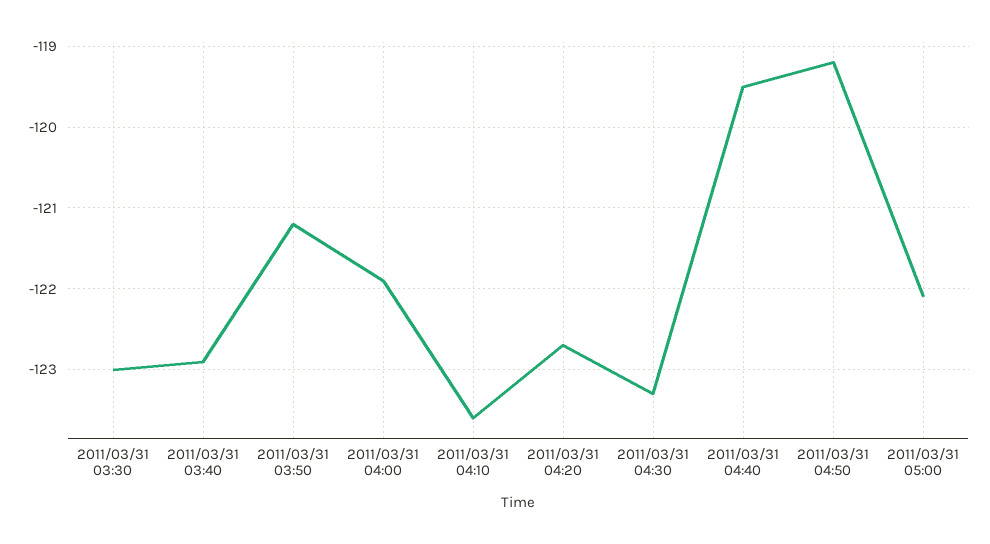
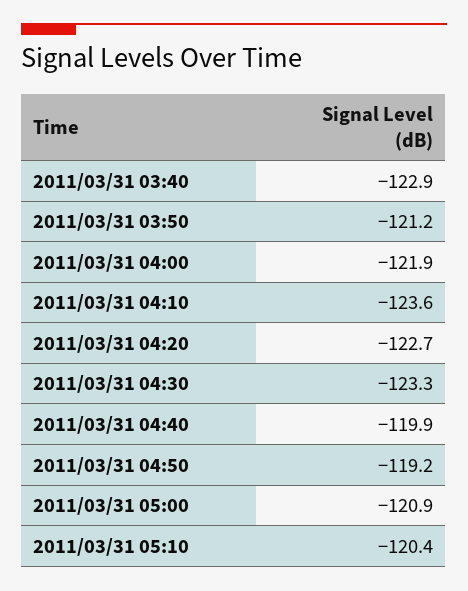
2011/03/31 03:30: -123 -> none
2011/03/31 04:40: -119.5 -> -119.9
2011/03/31 05:00: -122.1 -> -120.9
2011/03/31 05:10: none -> -120.4

